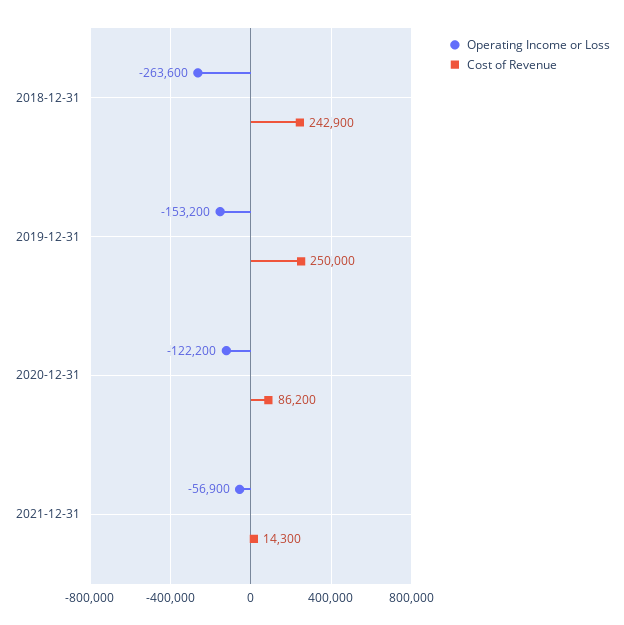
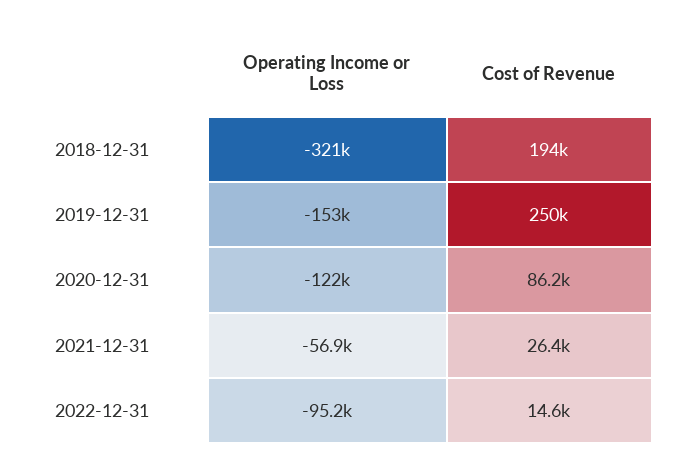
Operating Income or Loss, 2018-12-31: -263600 -> -321000
Cost of Revenue, 2018-12-31: 242900 -> 194000
Cost of Revenue, 2021-12-31: 14300 -> 26400
Operating Income or Loss, 2022-12-31: none -> -95200
Cost of Revenue, 2022-12-31: none -> 14600

